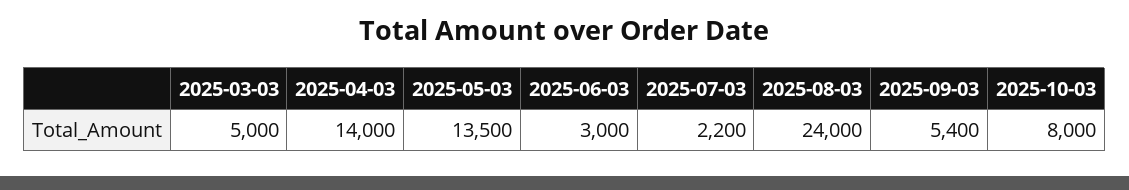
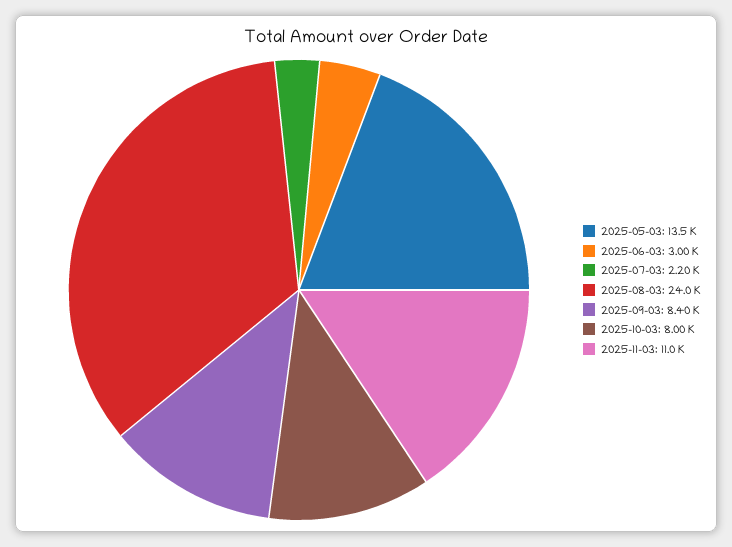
2025-03-03: 5000 -> none
2025-04-03: 14000 -> none
2025-09-03: 5400 -> 8400
2025-11-03: none -> 11000

